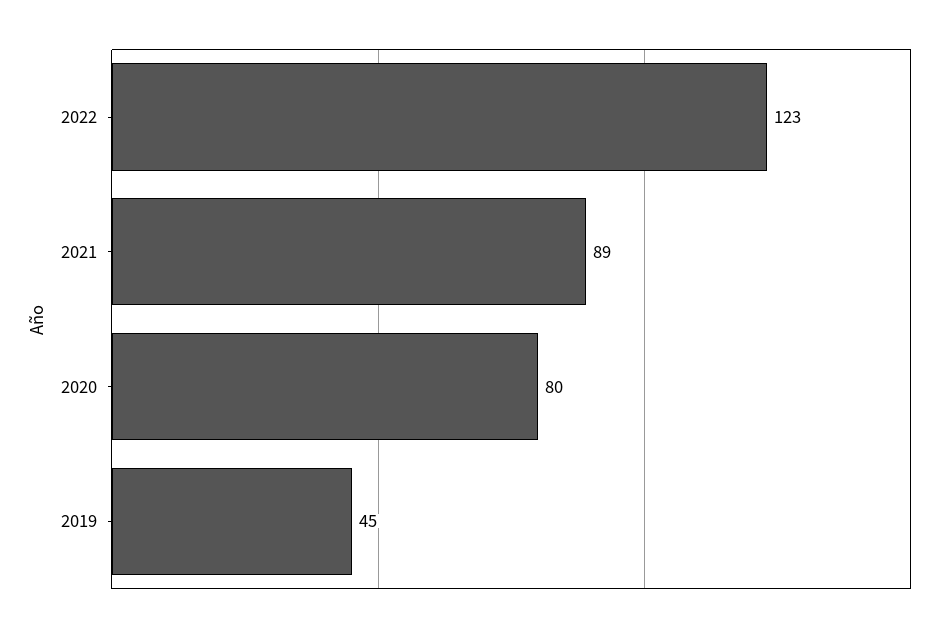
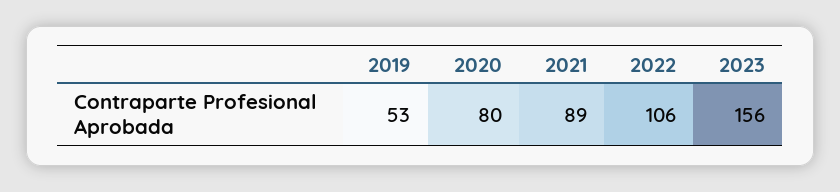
2022: 123 -> 106
2019: 45 -> 53
2023: none -> 156

